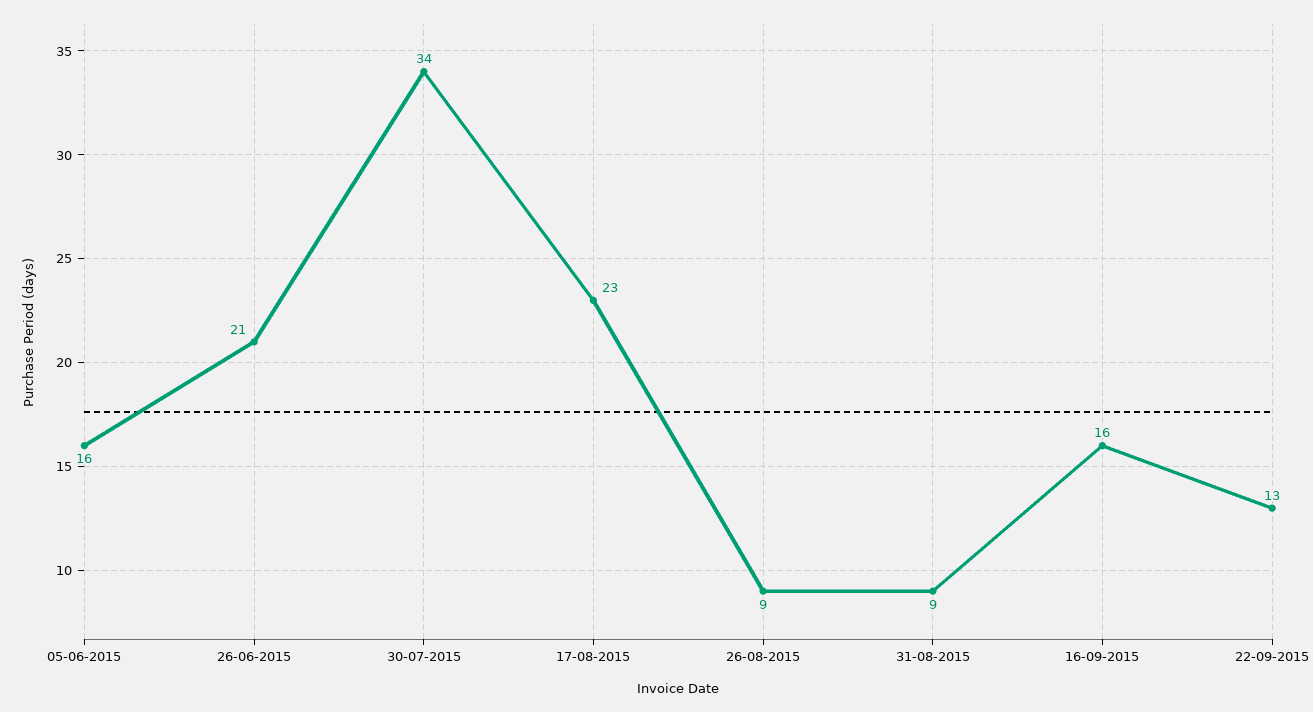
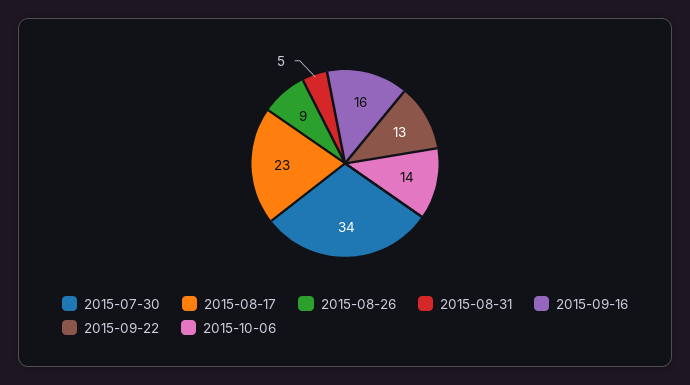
05-06-2015: 16 -> none
26-06-2015: 21 -> none
31-08-2015: 9 -> 5
2015-10-06: none -> 14

